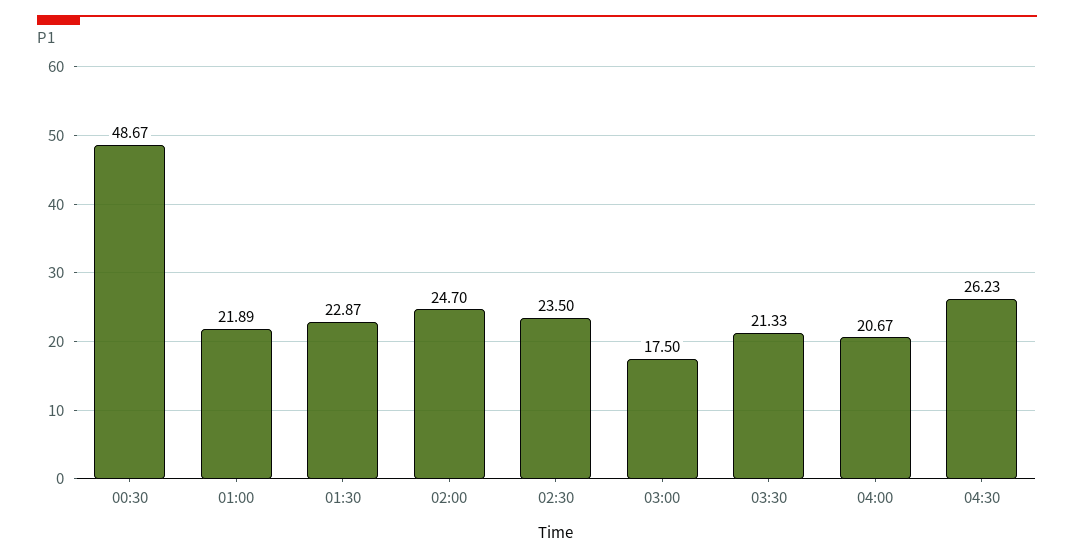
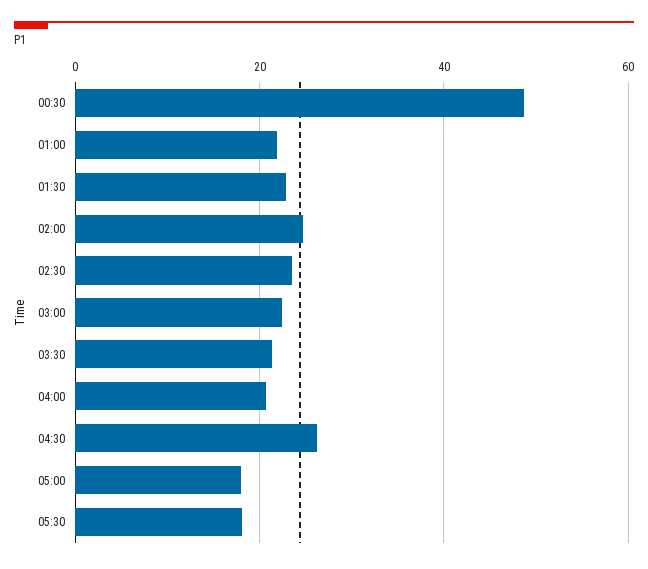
03:00: 17.5 -> 22
05:00: none -> 18
05:30: none -> 18

